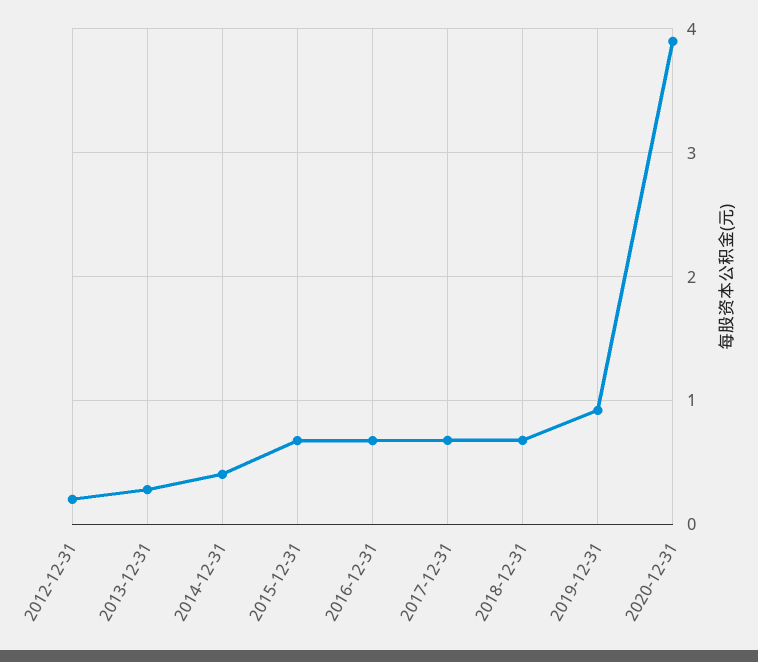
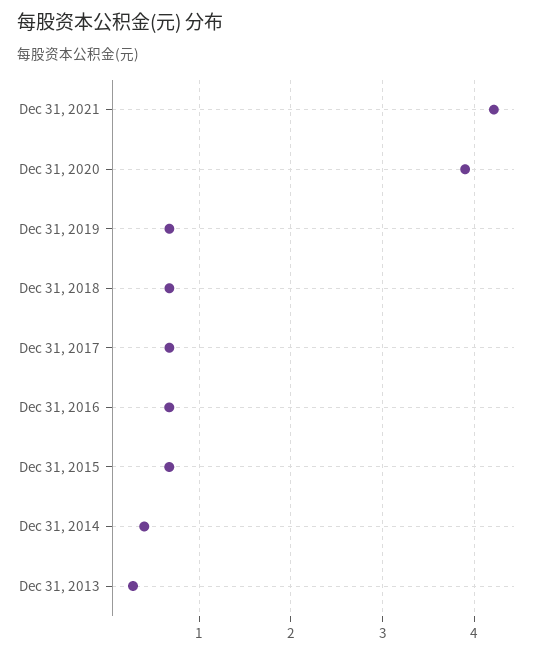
2012-12-31: 0.2 -> none
2019-12-31: 0.9 -> 0.7
Dec 31, 2021: none -> 4.2

